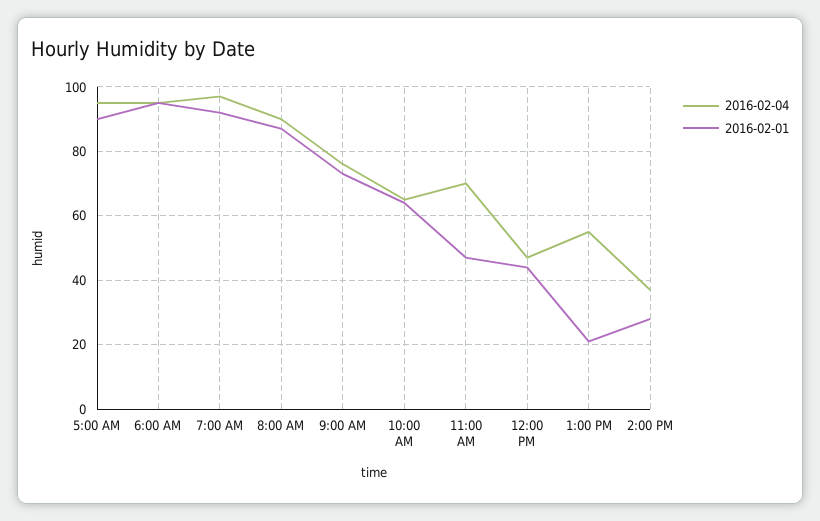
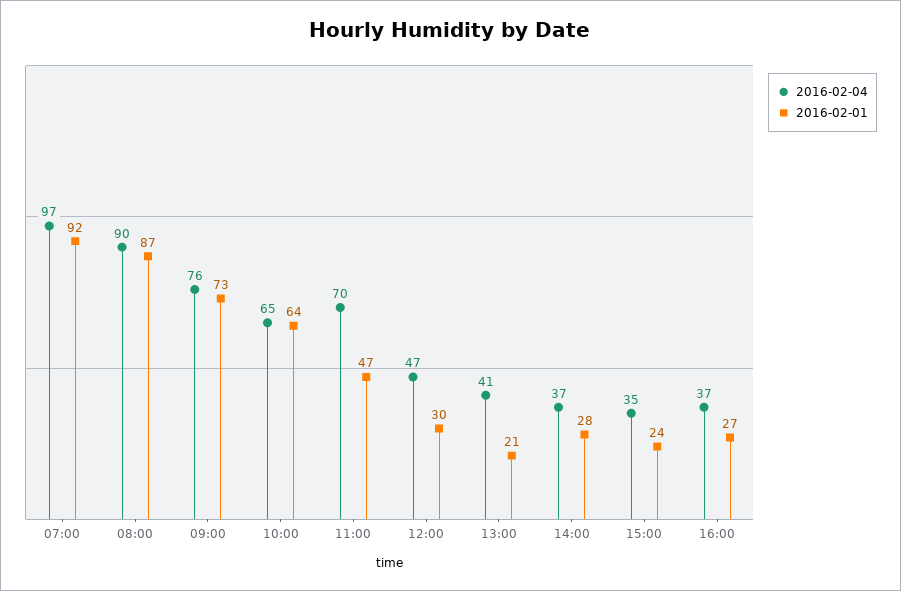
2016-02-04, 5:00 AM: 95 -> none
2016-02-01, 5:00 AM: 90 -> none
2016-02-04, 6:00 AM: 95 -> none
2016-02-01, 6:00 AM: 95 -> none
2016-02-01, 12:00 PM: 45 -> 30
2016-02-04, 1:00 PM: 55 -> 41
2016-02-04, 15:00: none -> 35
2016-02-01, 15:00: none -> 24
2016-02-04, 16:00: none -> 37
2016-02-01, 16:00: none -> 27

